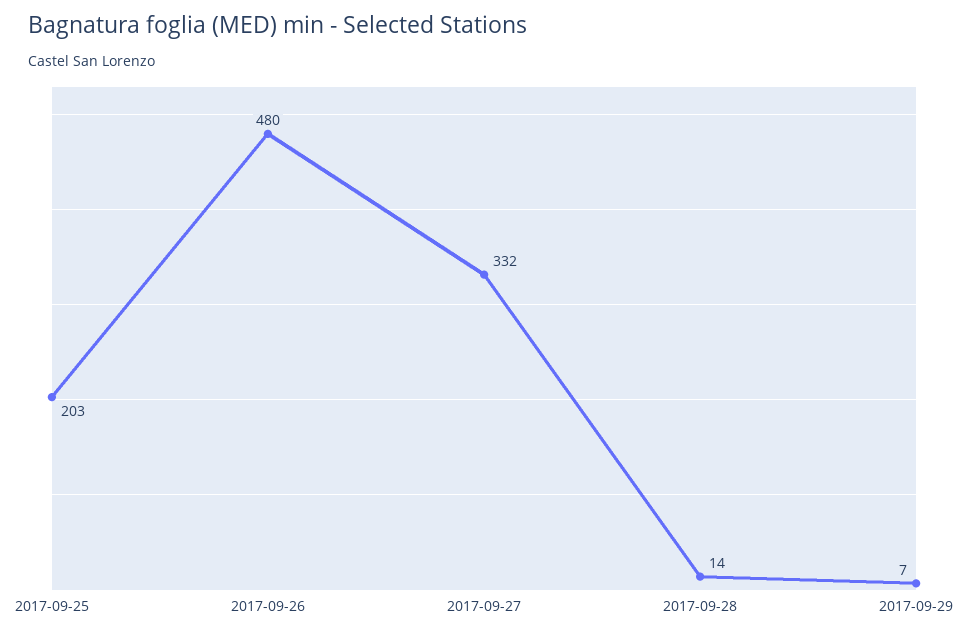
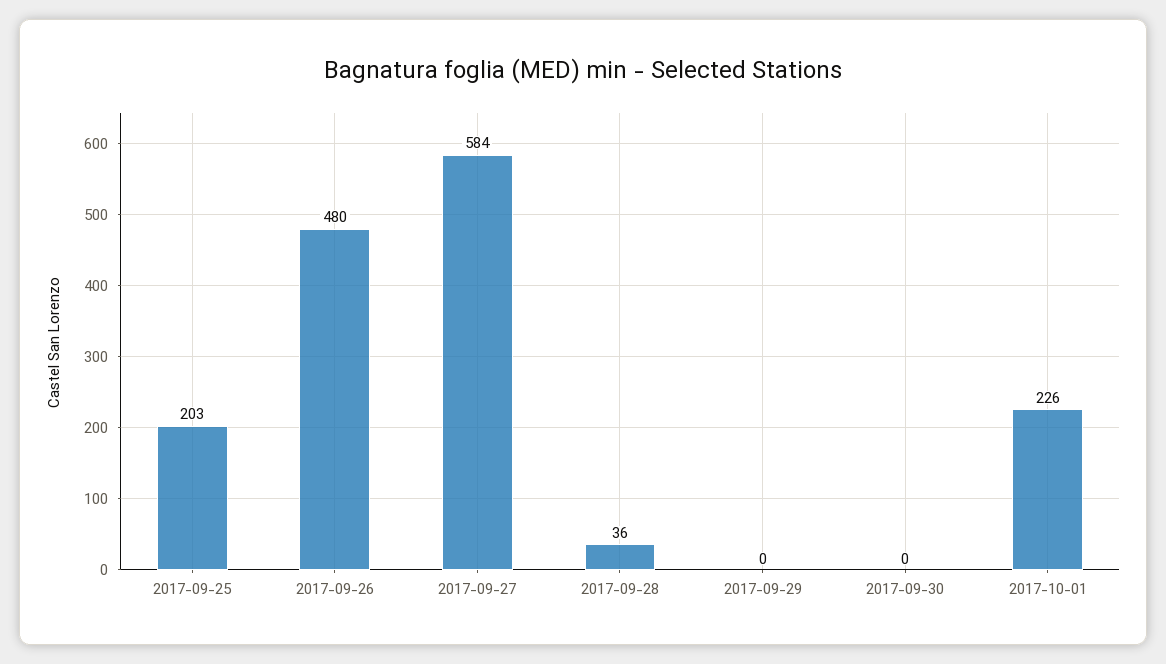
2017-09-27: 332 -> 584
2017-09-28: 14 -> 36
2017-09-29: 7 -> 0
2017-09-30: none -> 0
2017-10-01: none -> 226

